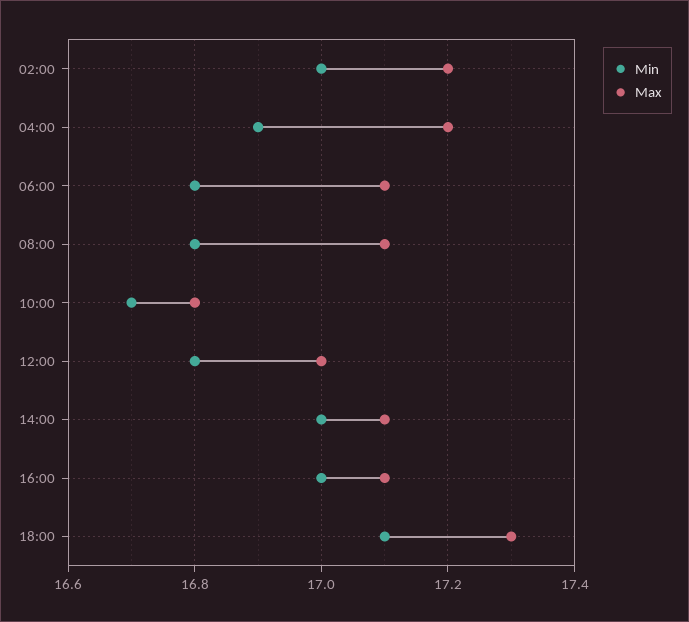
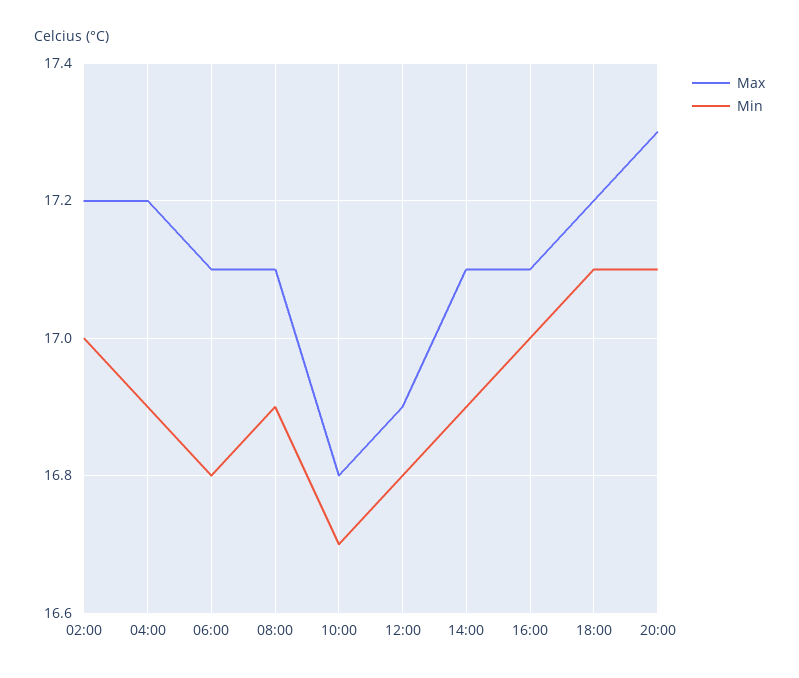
Min, 08:00: 16.8 -> 16.9
Max, 12:00: 17 -> 16.9
Min, 14:00: 17 -> 16.9
Max, 18:00: 17.3 -> 17.2
Max, 20:00: none -> 17.3
Min, 20:00: none -> 17.1

